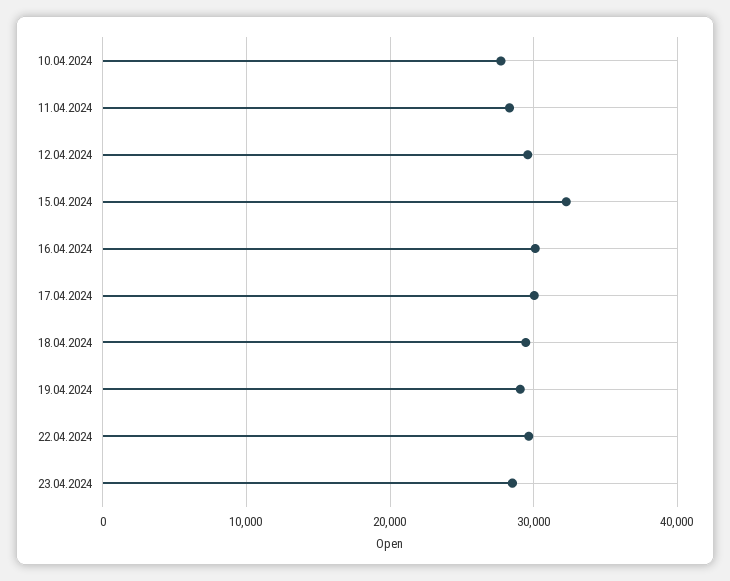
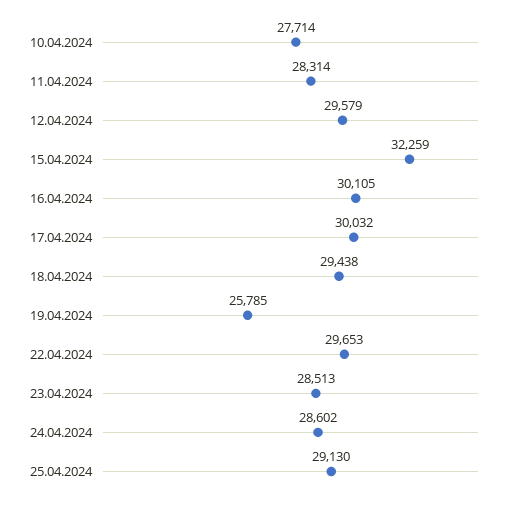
19.04.2024: 29000 -> 25785
24.04.2024: none -> 28602
25.04.2024: none -> 29130

